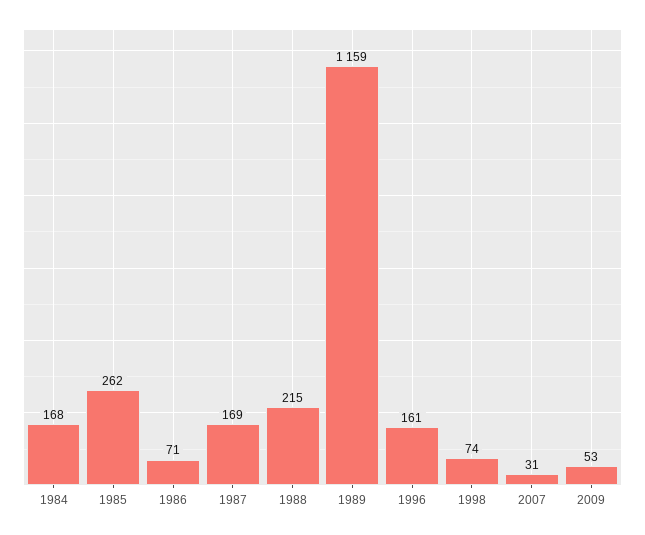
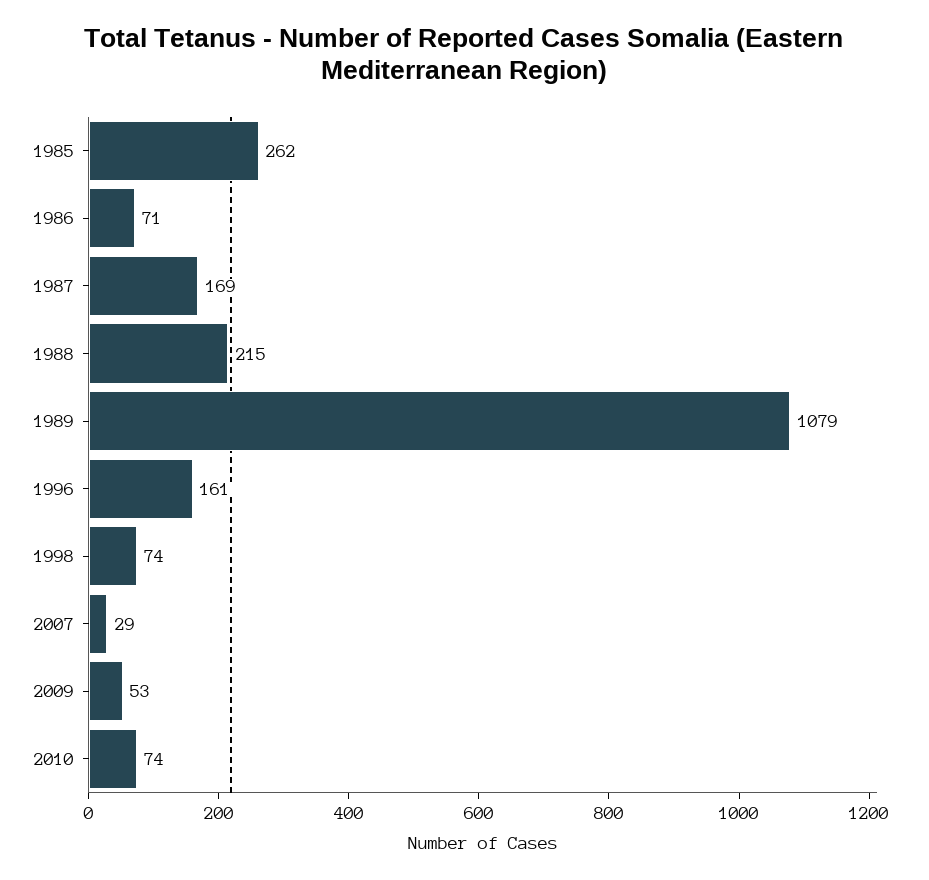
1984: 168 -> none
1989: 1159 -> 1079
2007: 31 -> 29
2010: none -> 74

